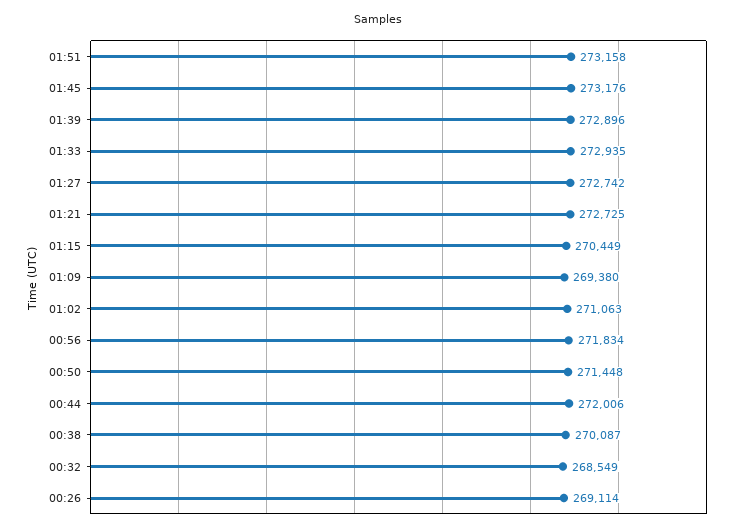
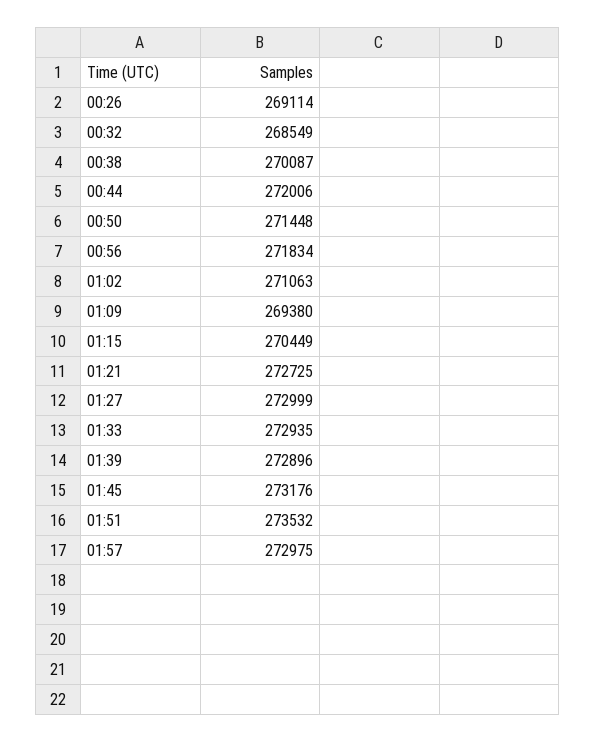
01:51: 273158 -> 273532
01:27: 272742 -> 272999
01:57: none -> 272975

